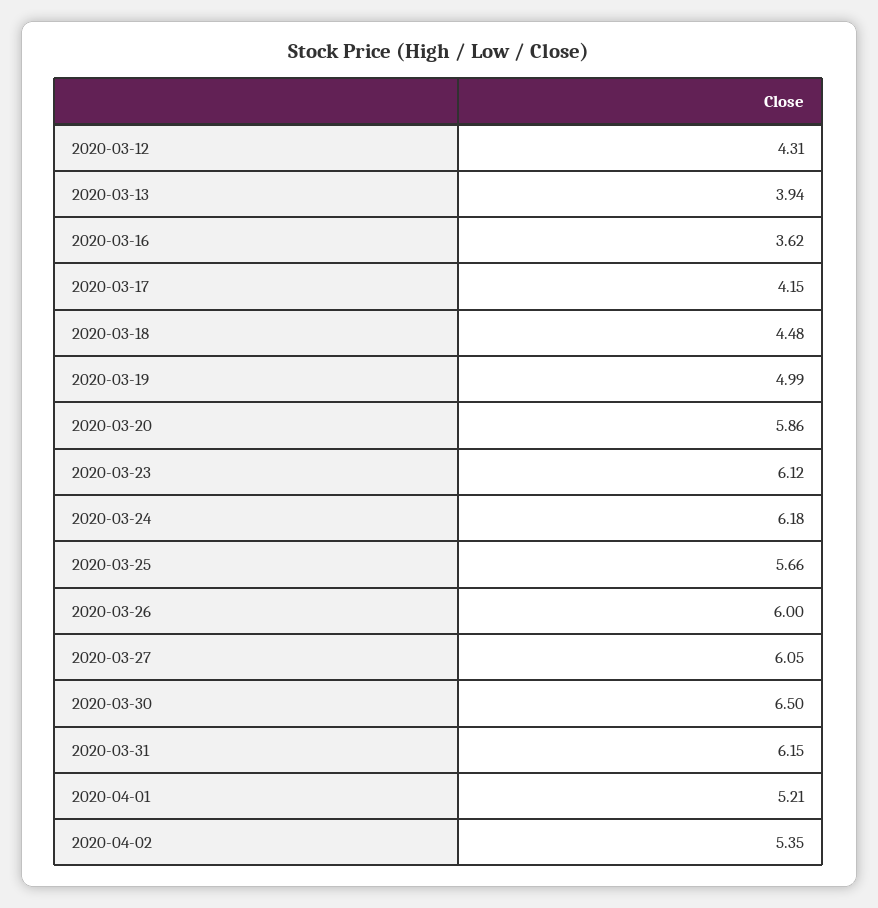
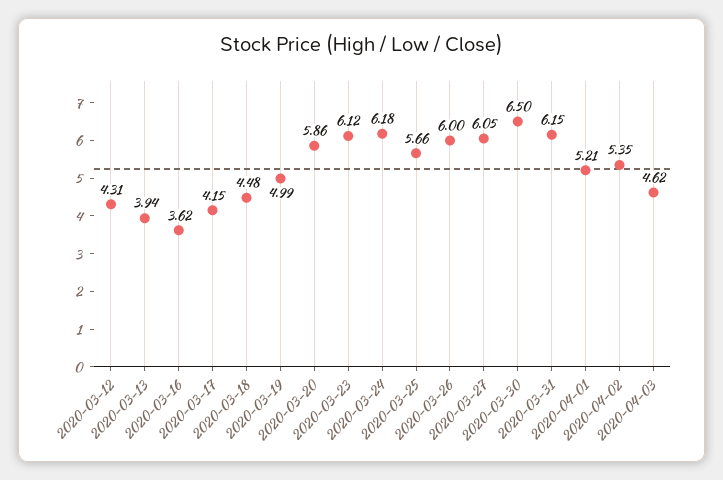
2020-04-03: none -> 4.62

